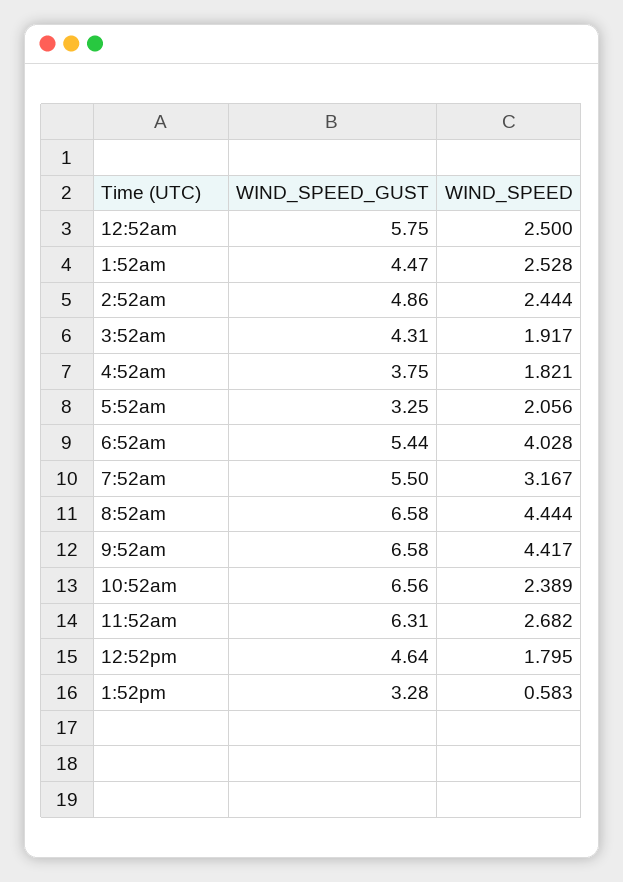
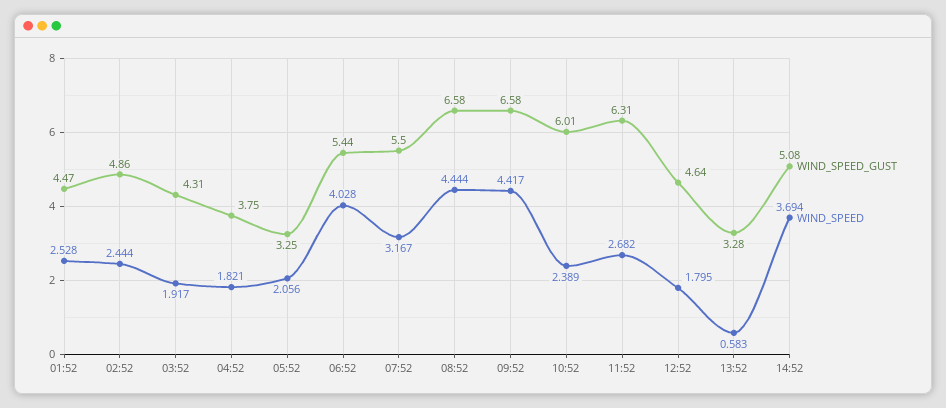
WIND_SPEED_GUST, 12:52am: 5.75 -> none
WIND_SPEED, 12:52am: 2.5 -> none
WIND_SPEED_GUST, 10:52am: 6.56 -> 6.01
WIND_SPEED_GUST, 14:52: none -> 5.08
WIND_SPEED, 14:52: none -> 3.694

